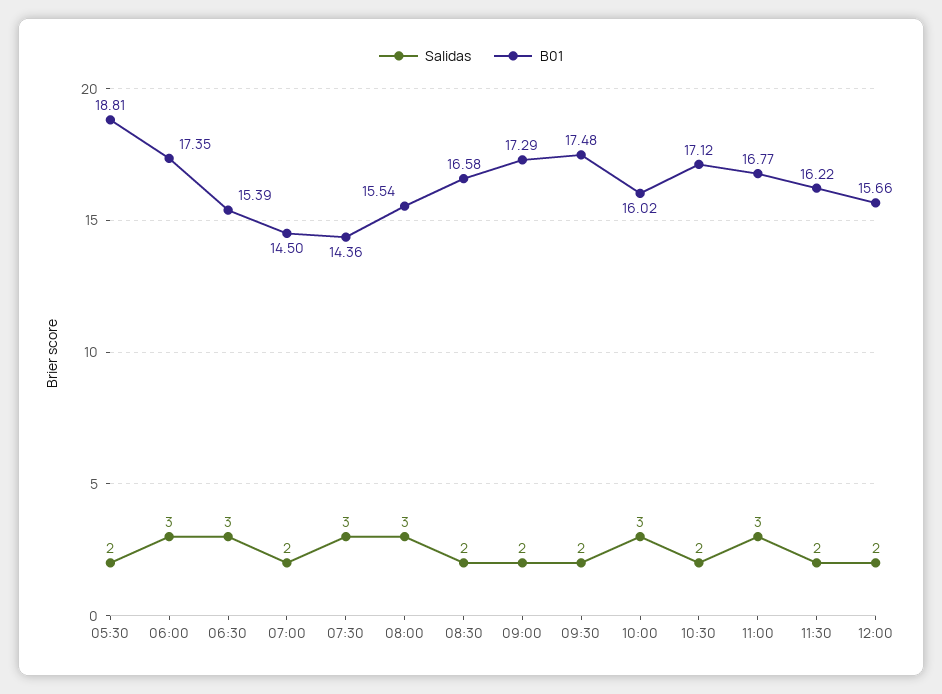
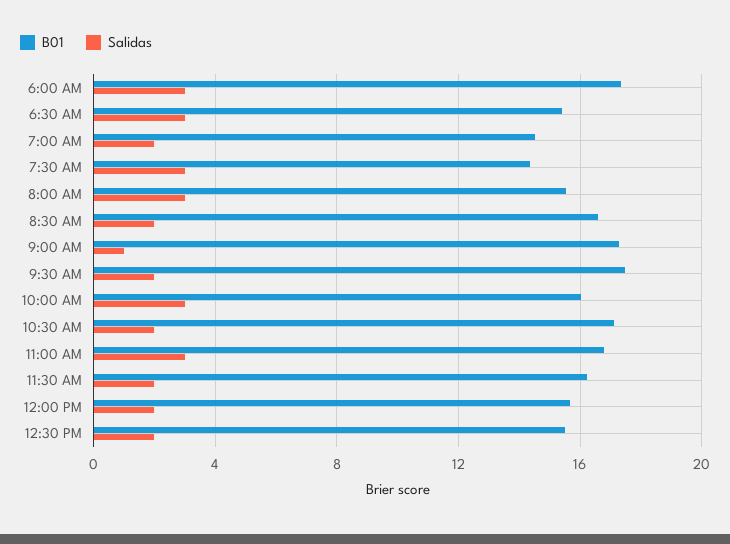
Salidas, 05:30: 2 -> none
B01, 05:30: 18.81 -> none
Salidas, 09:00: 2 -> 1
B01, 12:30 PM: none -> 15.5
Salidas, 12:30 PM: none -> 2

